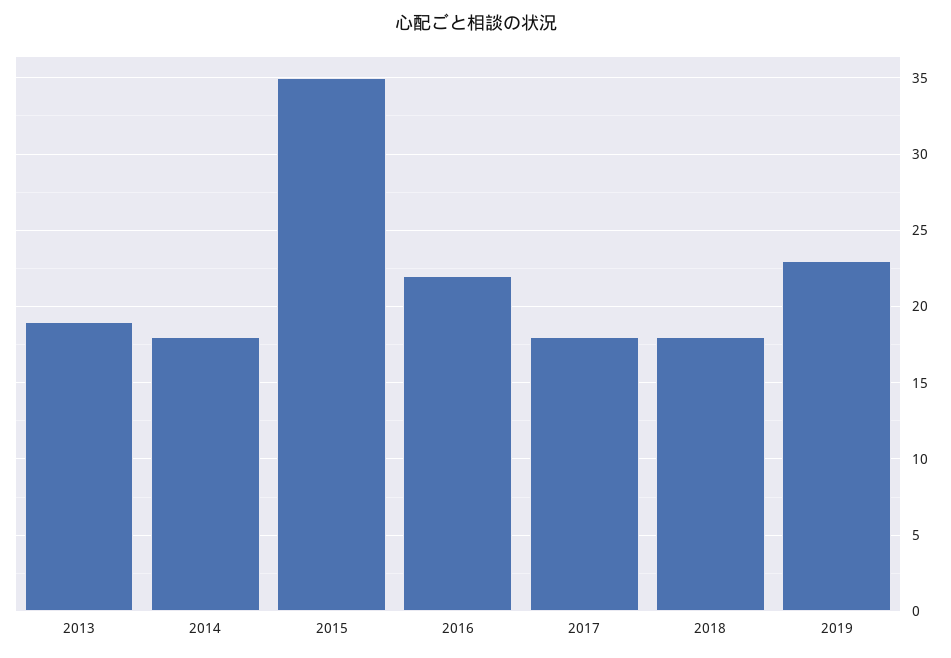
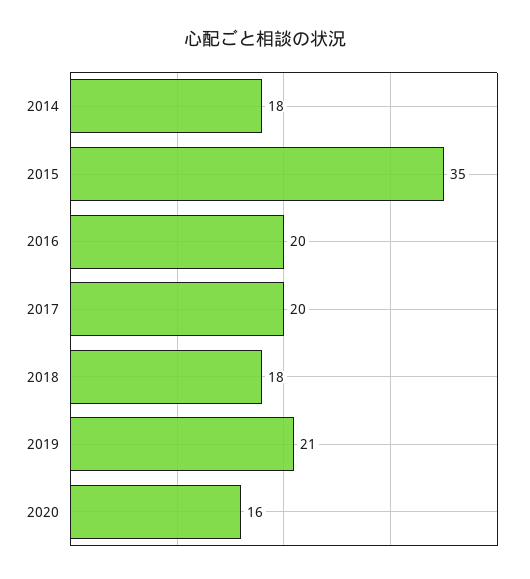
2013: 19 -> none
2016: 22 -> 20
2017: 18 -> 20
2019: 23 -> 21
2020: none -> 16

